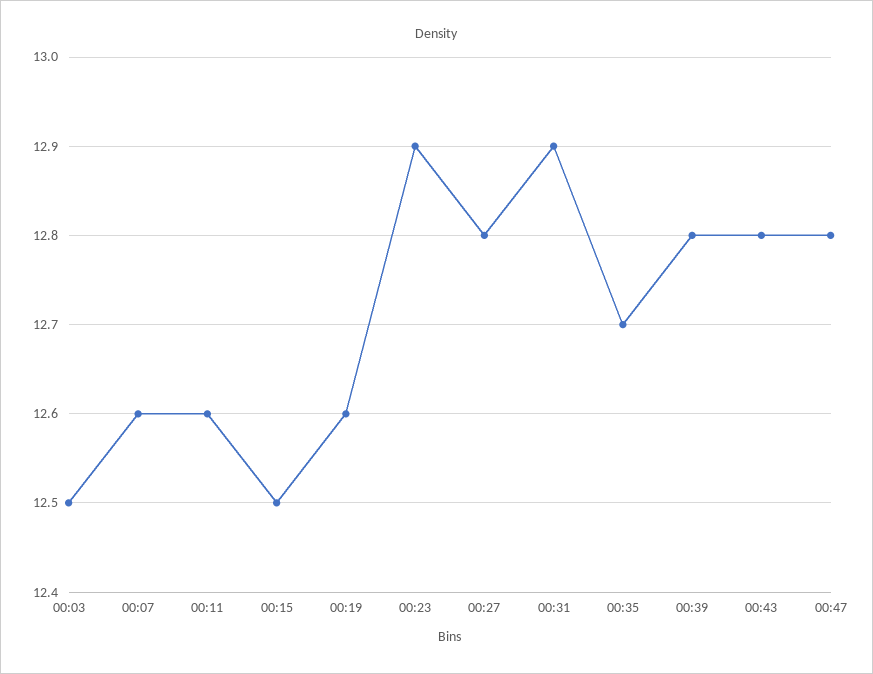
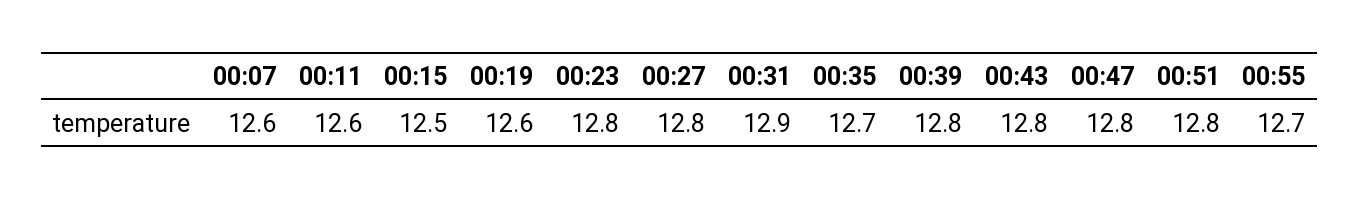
00:03: 12.5 -> none
00:23: 12.9 -> 12.8
00:51: none -> 12.8
00:55: none -> 12.7

